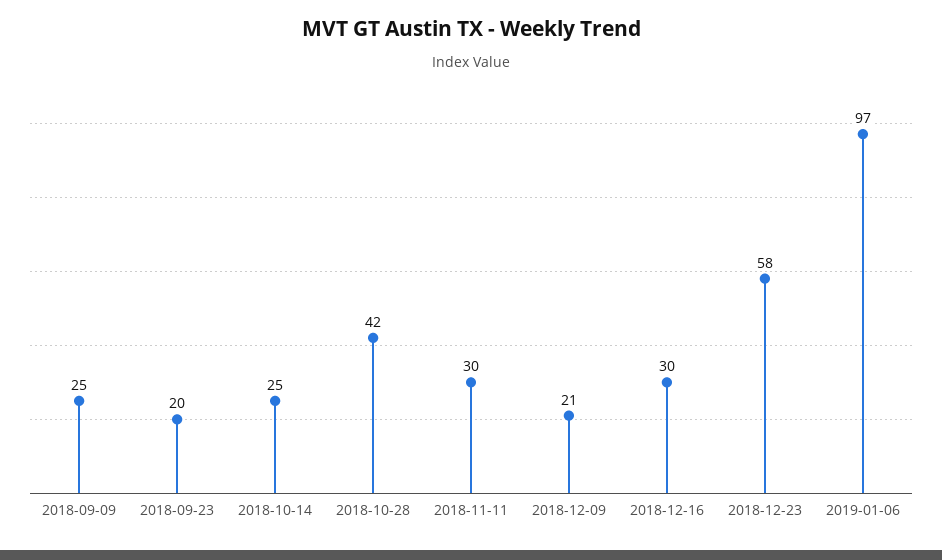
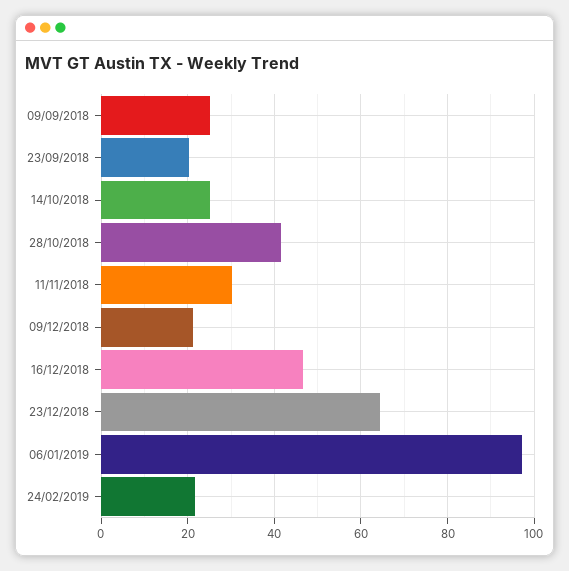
2018-12-16: 30 -> 46
2018-12-23: 58 -> 64
24/02/2019: none -> 22

